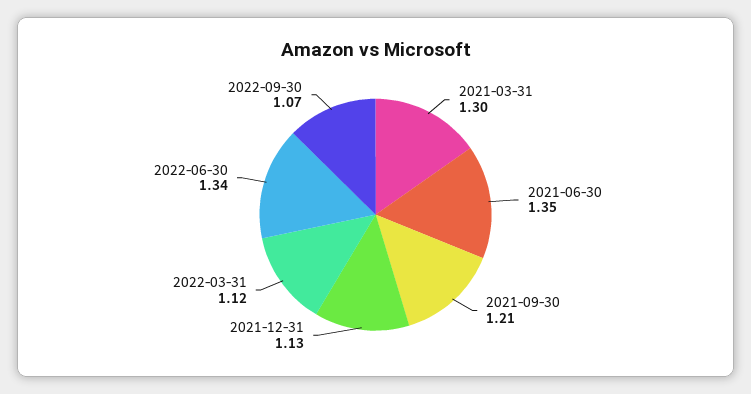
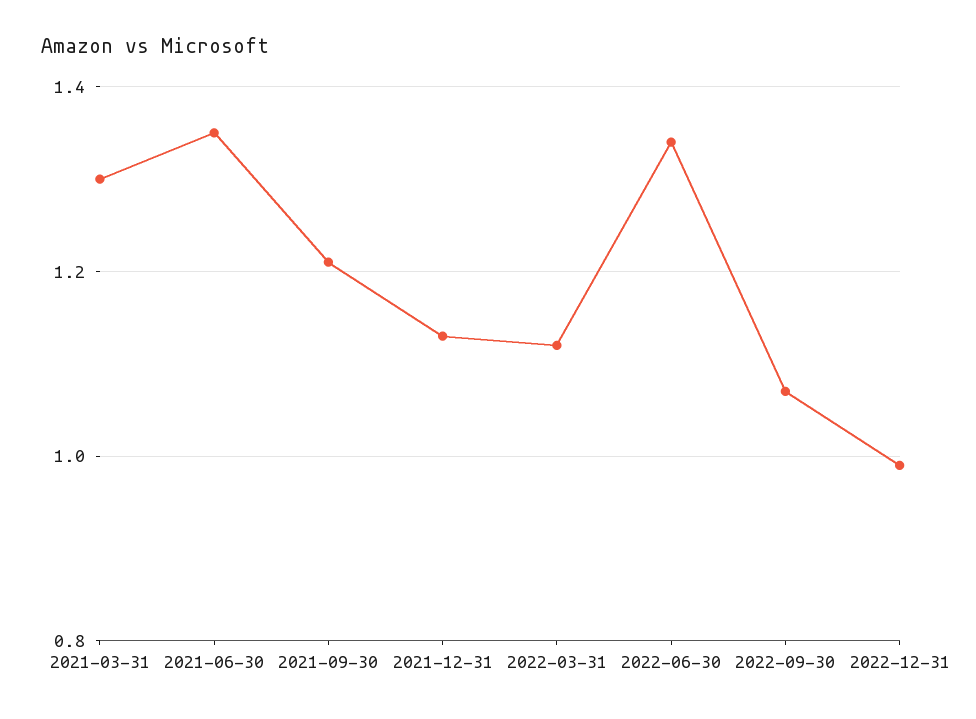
2022-12-31: none -> 1

